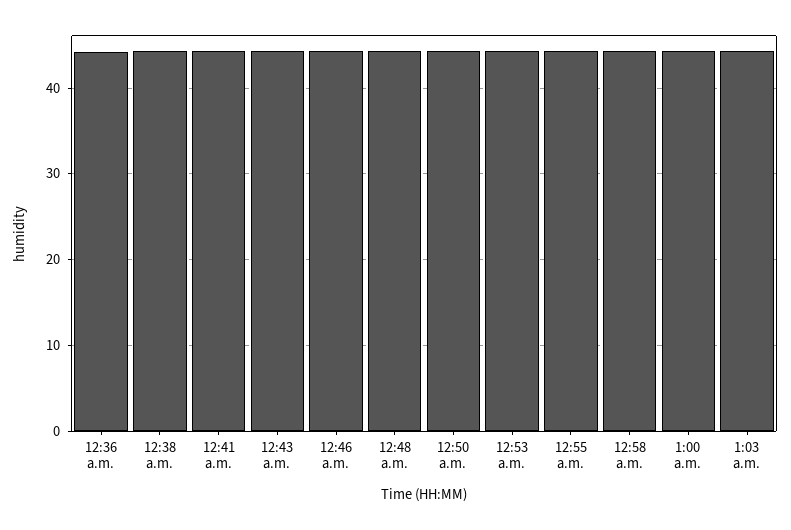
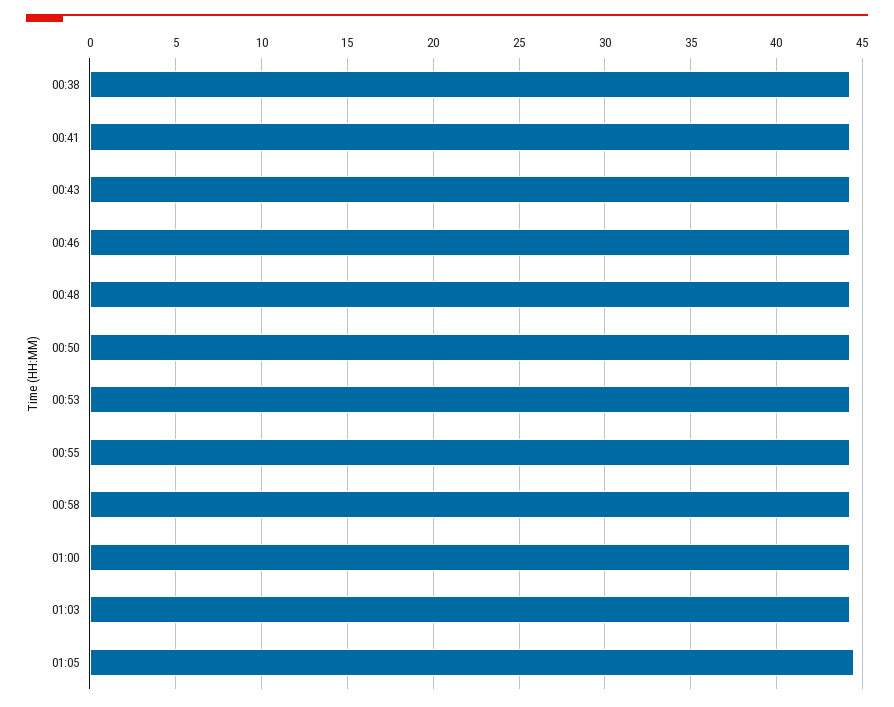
12:36 a.m.: 44 -> none
01:05: none -> 44.5

